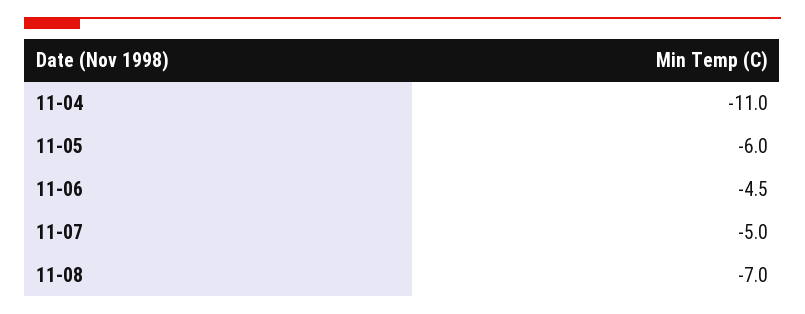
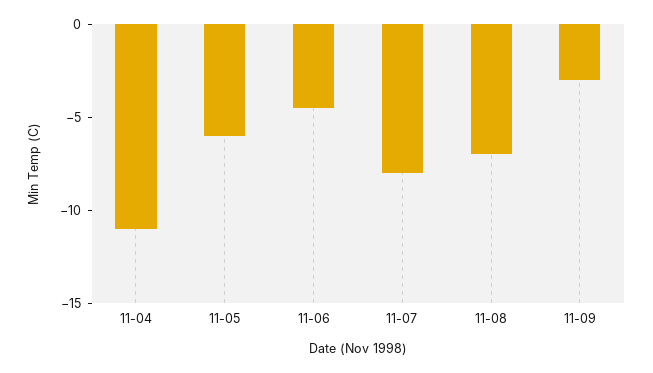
11-07: -5 -> -8
11-09: none -> -3

